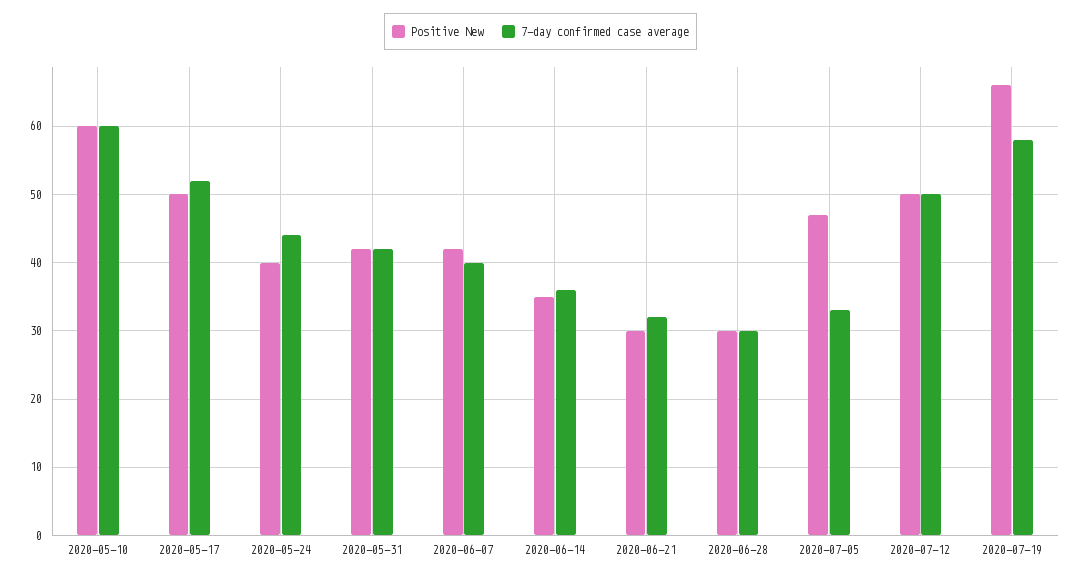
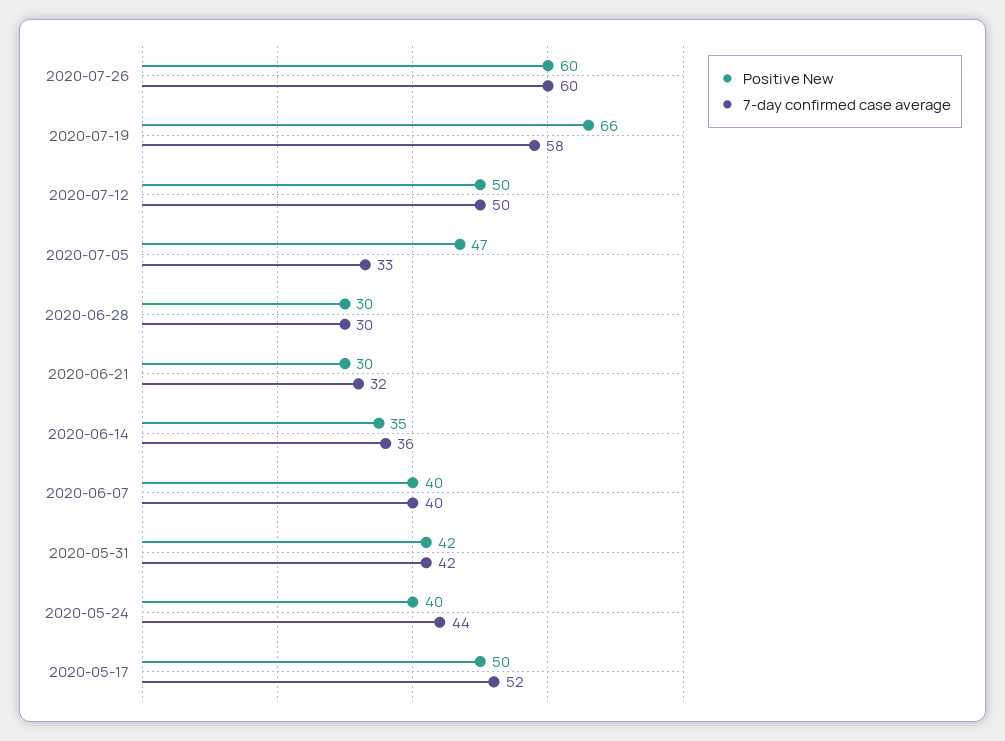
Positive New, 2020-05-10: 60 -> none
7-day confirmed case average, 2020-05-10: 60 -> none
Positive New, 2020-06-07: 42 -> 40
Positive New, 2020-07-26: none -> 60
7-day confirmed case average, 2020-07-26: none -> 60

